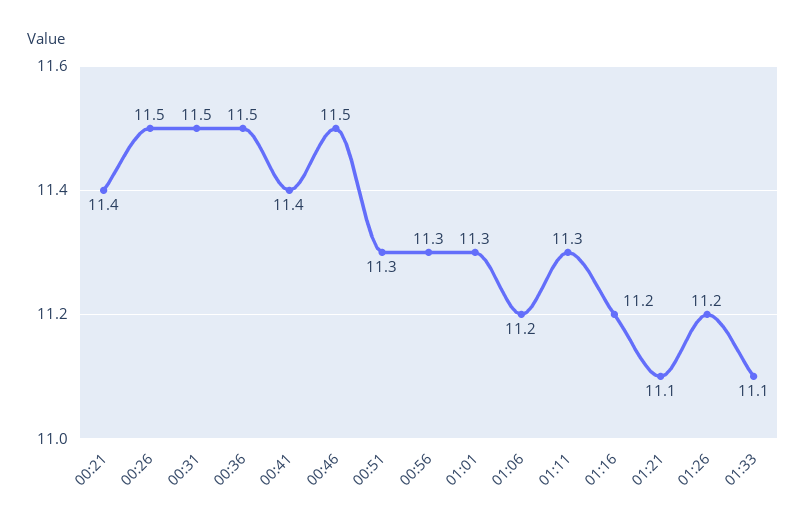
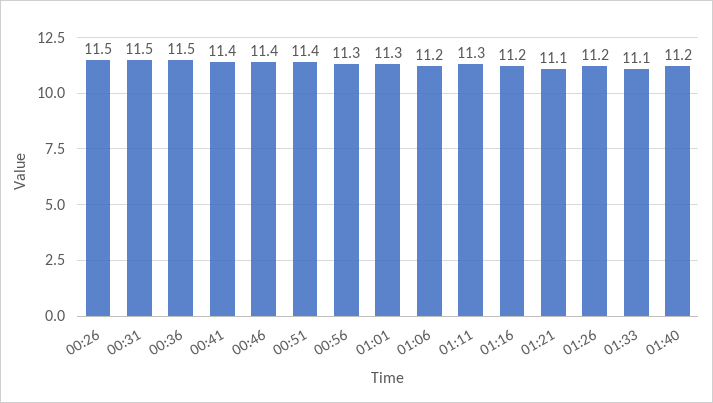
00:21: 11.4 -> none
00:46: 11.5 -> 11.4
00:51: 11.3 -> 11.4
01:40: none -> 11.2

